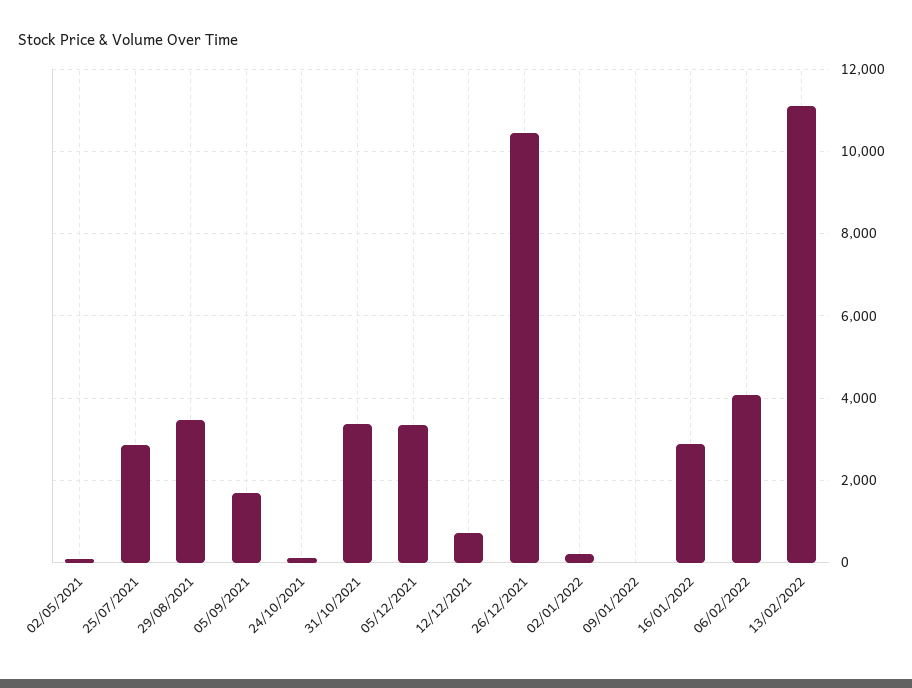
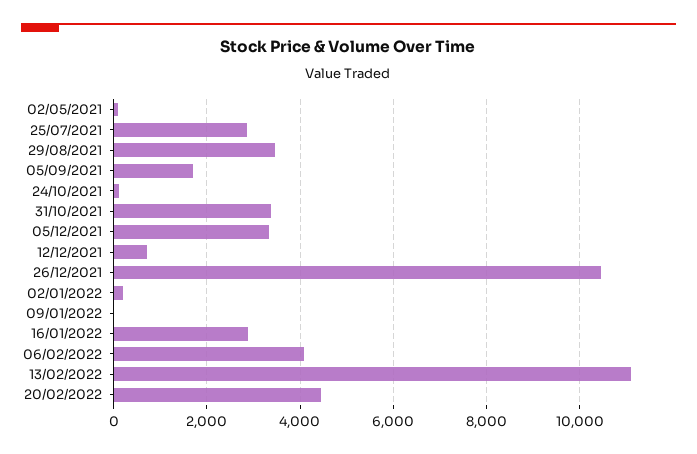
20/02/2022: none -> 4400

